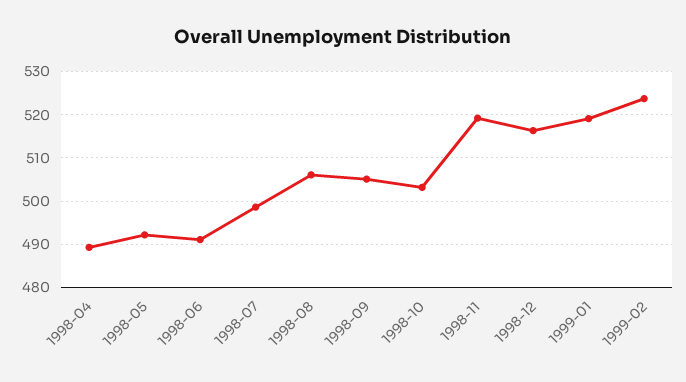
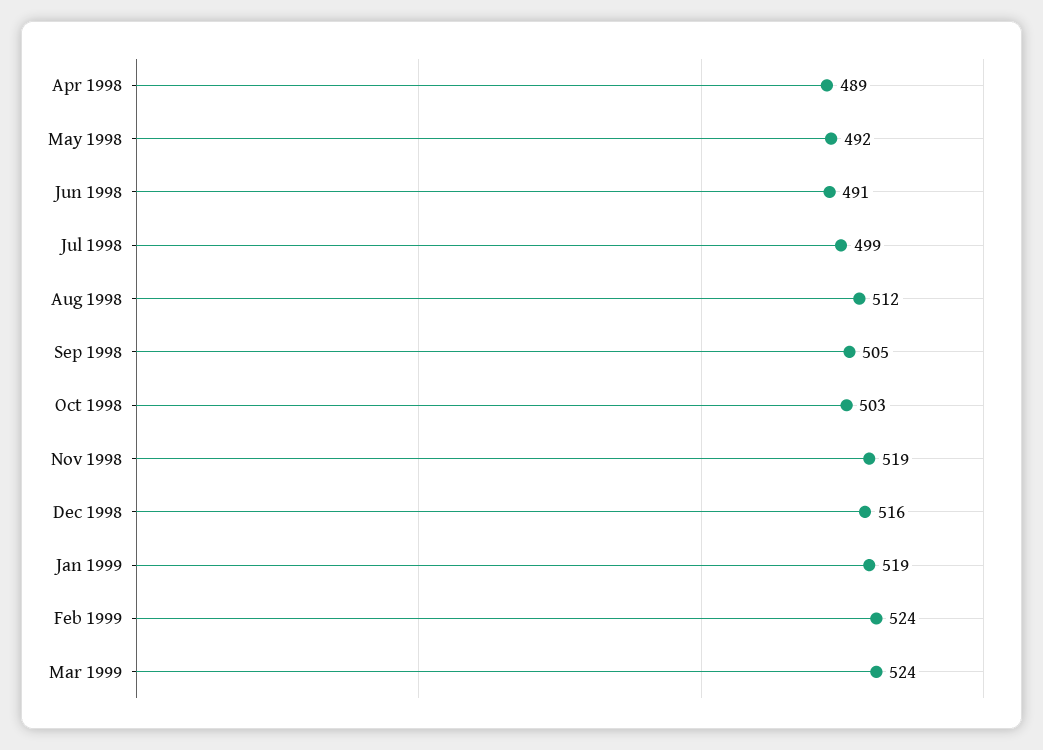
1998-08: 506 -> 512
Mar 1999: none -> 524

